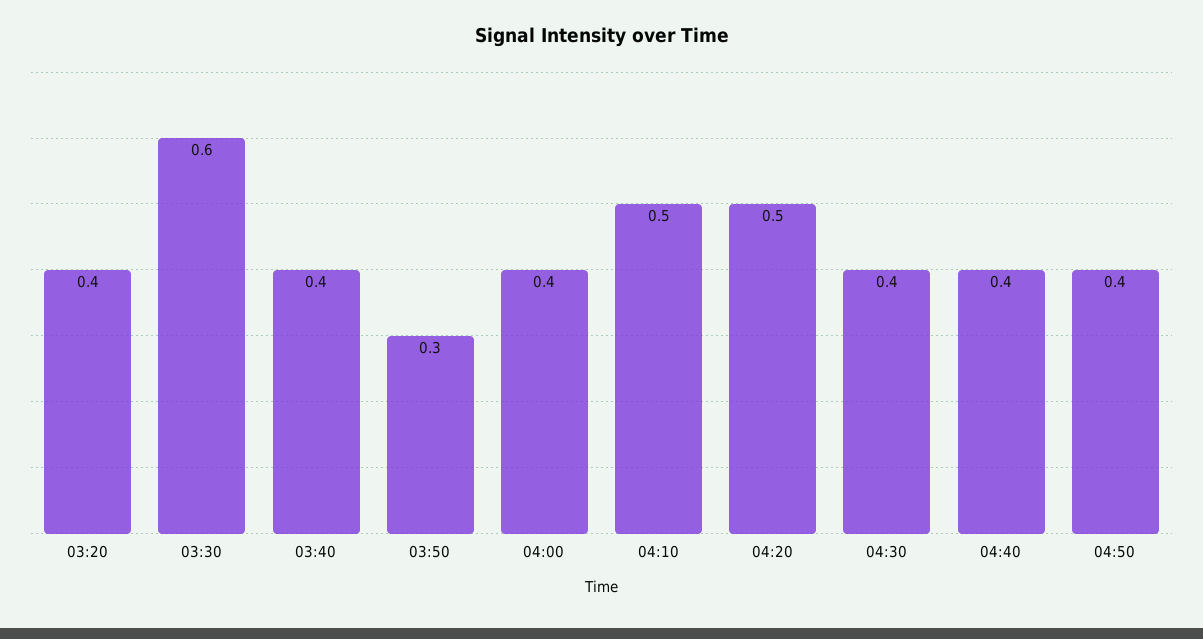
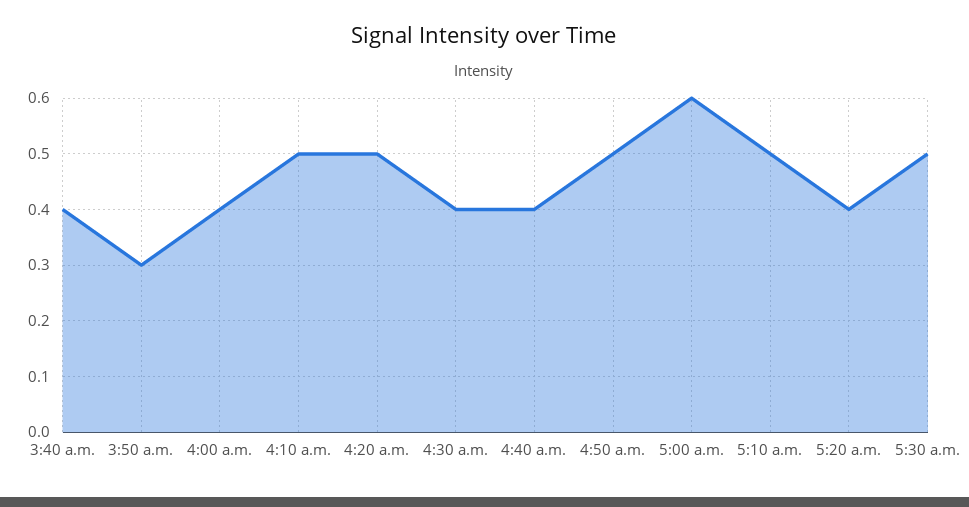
03:20: 0.4 -> none
03:30: 0.6 -> none
04:50: 0.4 -> 0.5
5:00 a.m.: none -> 0.6
5:10 a.m.: none -> 0.5
5:20 a.m.: none -> 0.4
5:30 a.m.: none -> 0.5

